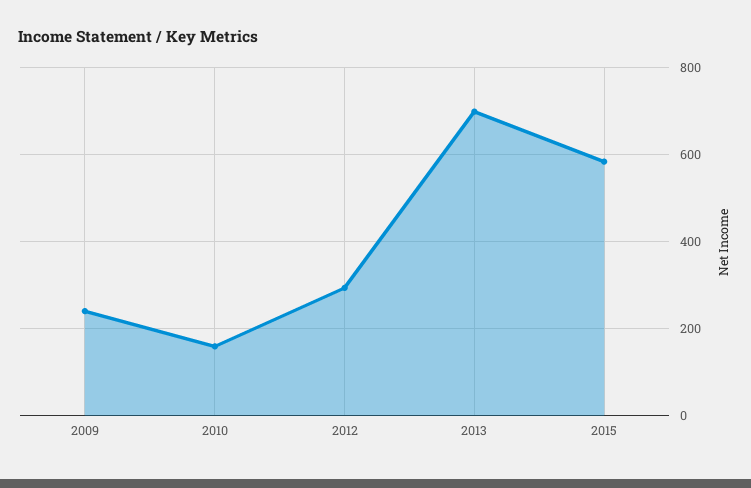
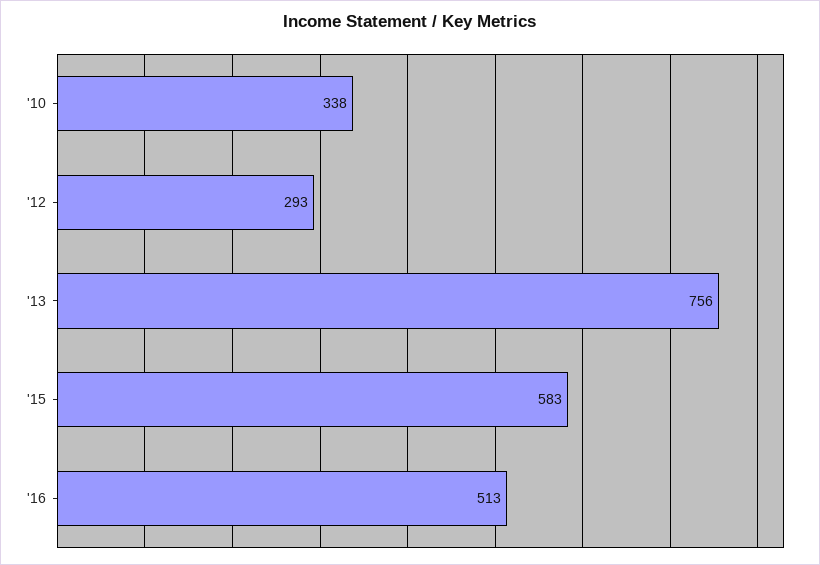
2009: 240 -> none
2010: 160 -> 338
2013: 700 -> 756
'16: none -> 513

